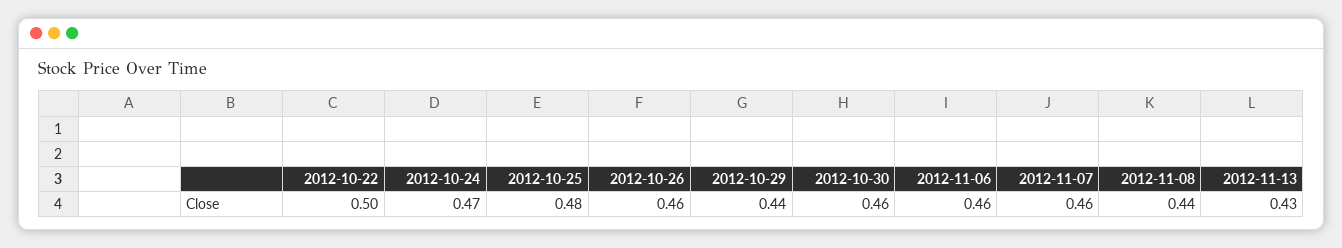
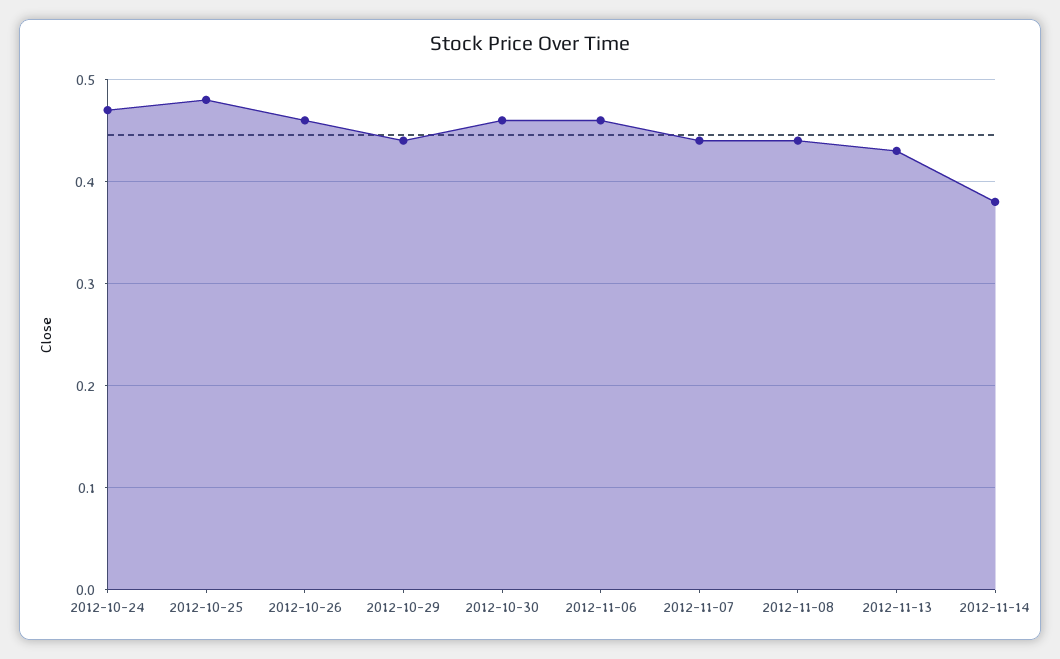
2012-10-22: 0.5 -> none
2012-11-07: 0.46 -> 0.44
2012-11-14: none -> 0.38

